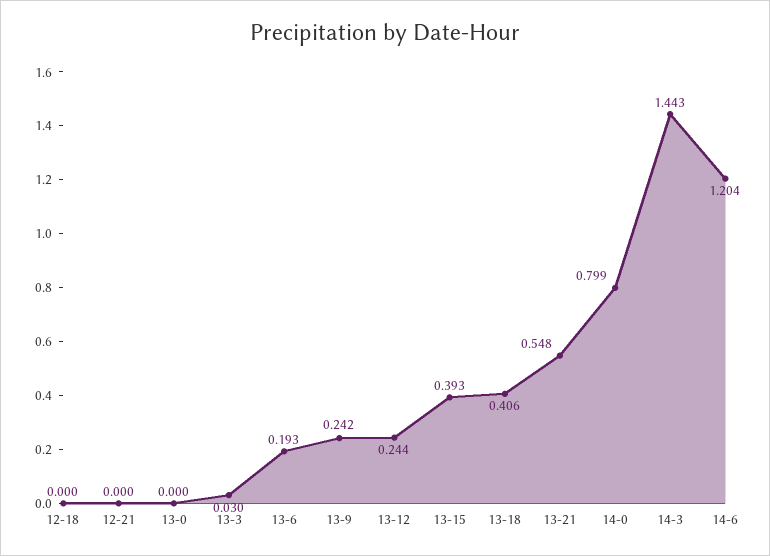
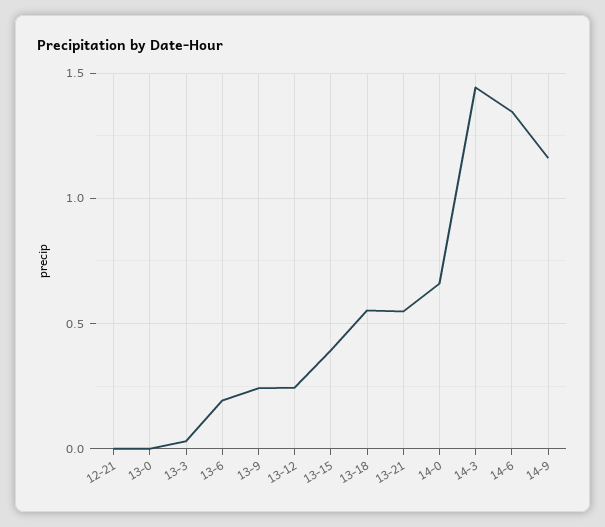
12-18: 0 -> none
13-18: 0.406 -> 0.55
14-0: 0.799 -> 0.65
14-6: 1.204 -> 1.35
14-9: none -> 1.15

